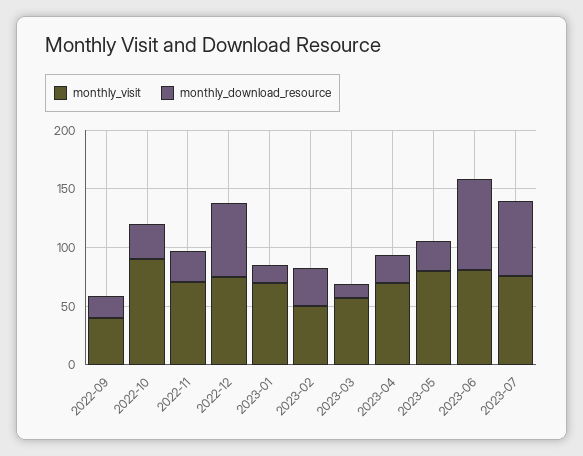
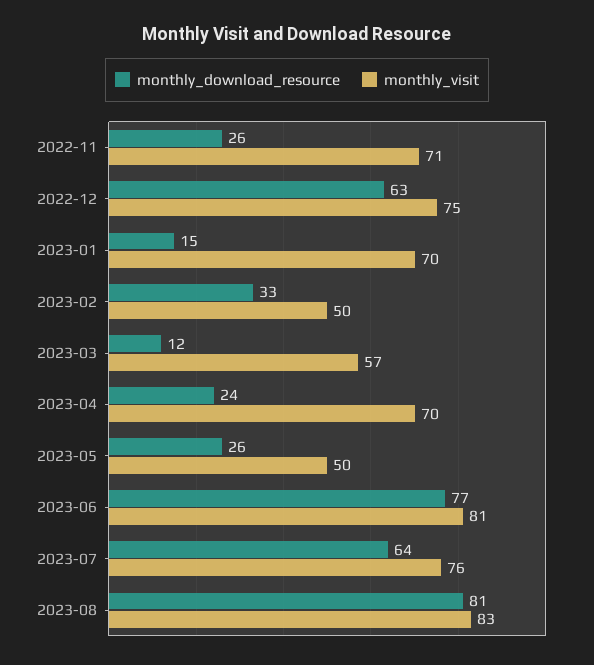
monthly_visit, 2022-09: 40 -> none
monthly_download_resource, 2022-09: 20 -> none
monthly_visit, 2022-10: 90 -> none
monthly_download_resource, 2022-10: 30 -> none
monthly_visit, 2023-05: 80 -> 50
monthly_download_resource, 2023-08: none -> 81
monthly_visit, 2023-08: none -> 83

